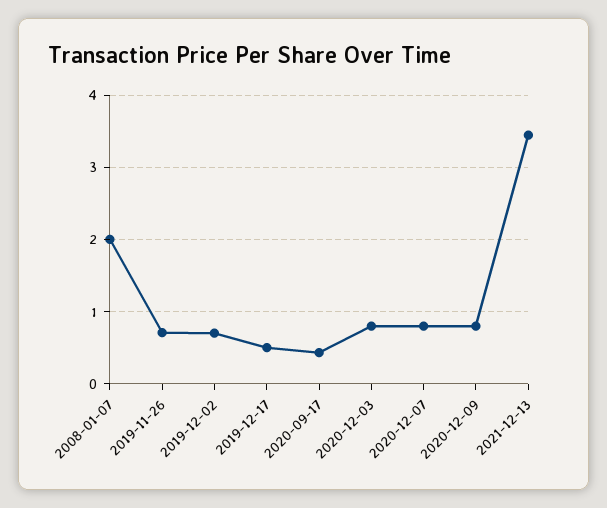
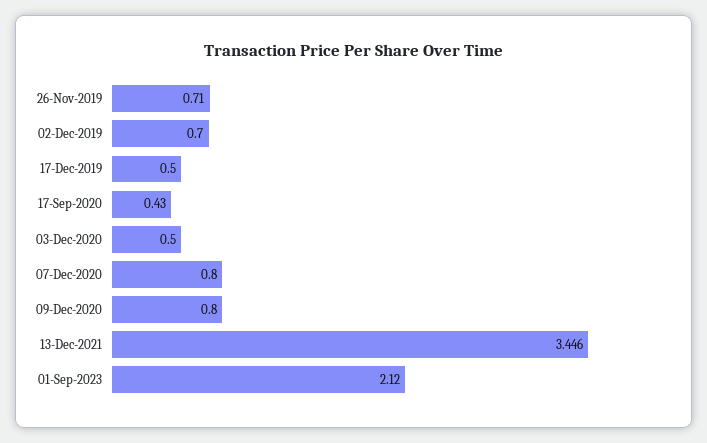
2008-01-07: 2 -> none
2020-12-03: 0.8 -> 0.5
01-Sep-2023: none -> 2.12

